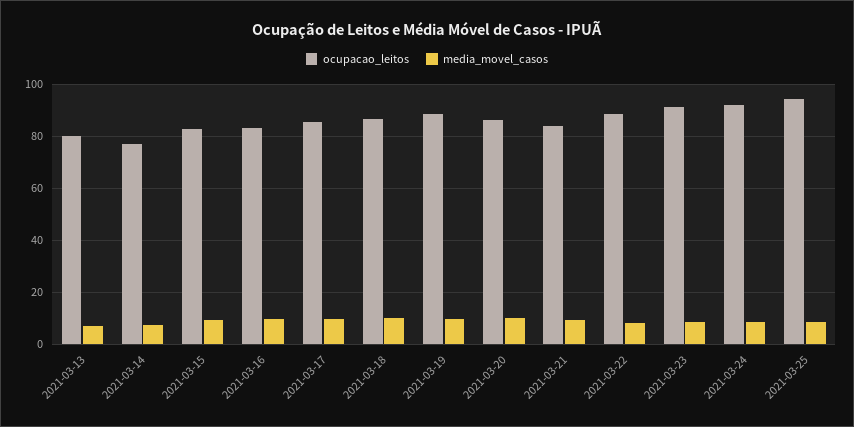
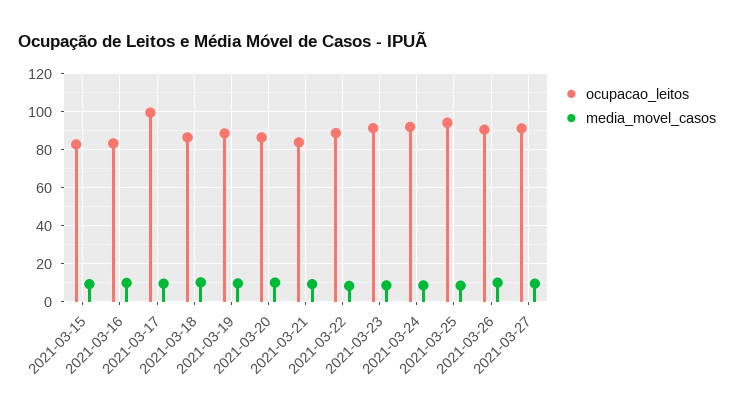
ocupacao_leitos, 2021-03-13: 80 -> none
media_movel_casos, 2021-03-13: 7.5 -> none
ocupacao_leitos, 2021-03-14: 77.5 -> none
media_movel_casos, 2021-03-14: 7.5 -> none
ocupacao_leitos, 2021-03-17: 85 -> 100
ocupacao_leitos, 2021-03-26: none -> 90
media_movel_casos, 2021-03-26: none -> 10
ocupacao_leitos, 2021-03-27: none -> 90
media_movel_casos, 2021-03-27: none -> 10

